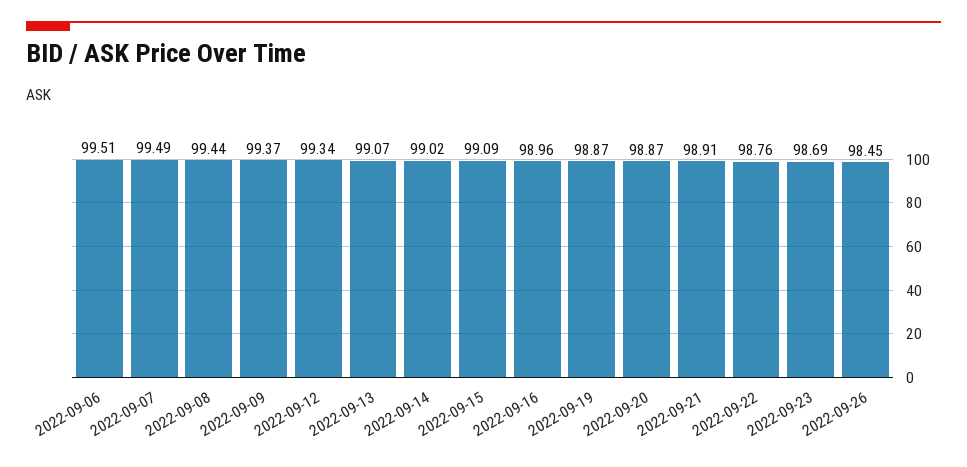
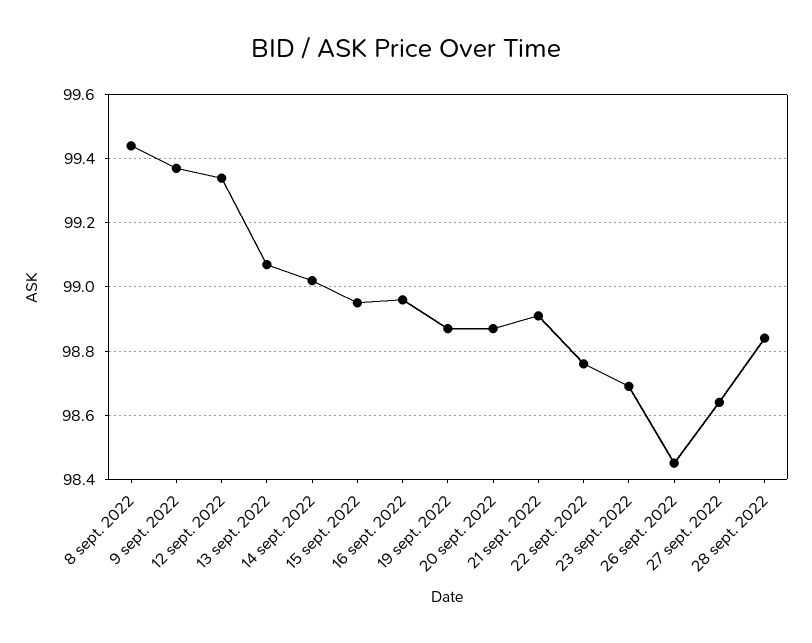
2022-09-06: 99.51 -> none
2022-09-07: 99.49 -> none
2022-09-15: 99.09 -> 98.95
27 sept. 2022: none -> 98.65
28 sept. 2022: none -> 98.85

